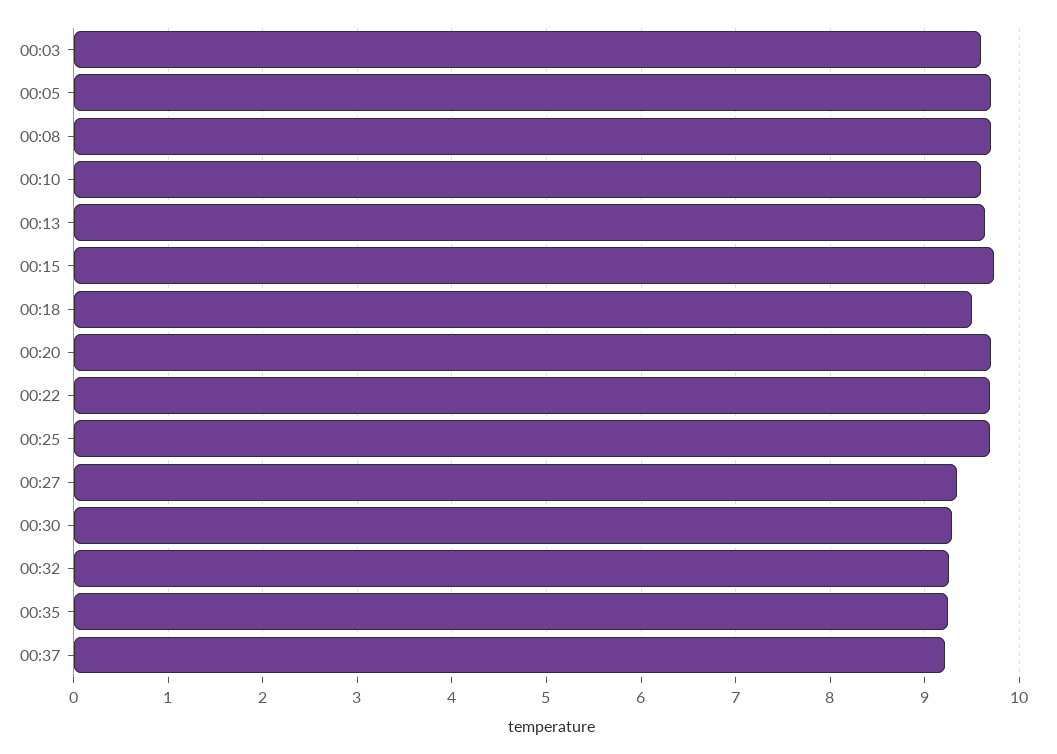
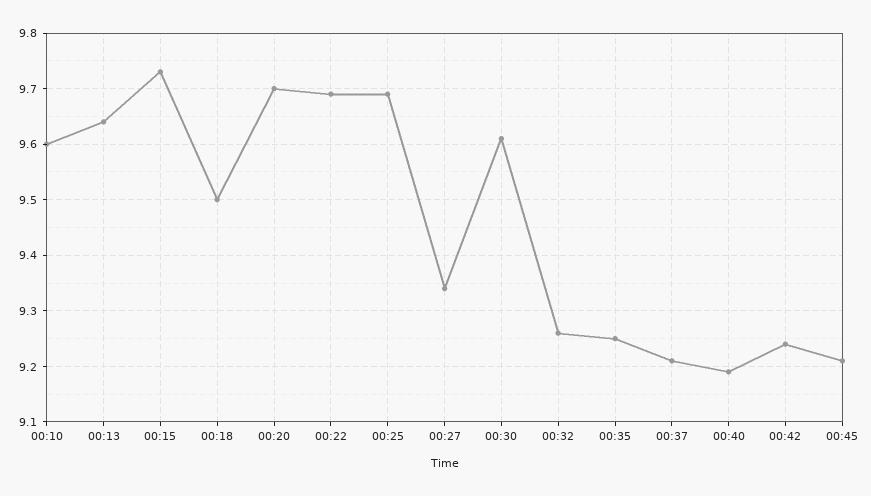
00:03: 9.6 -> none
00:05: 9.7 -> none
00:08: 9.7 -> none
00:30: 9.3 -> 9.6
00:40: none -> 9.2
00:42: none -> 9.25
00:45: none -> 9.2

